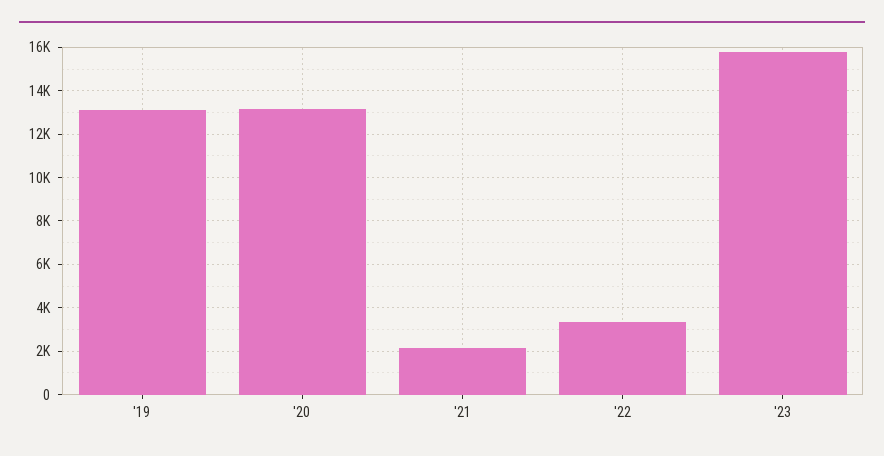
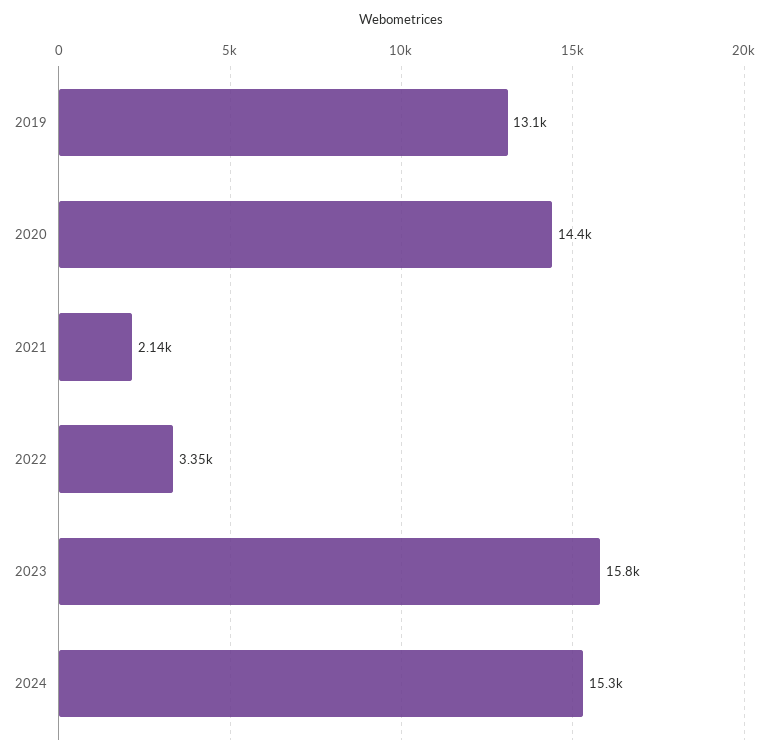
'20: 13000 -> 14400
2024: none -> 15300

